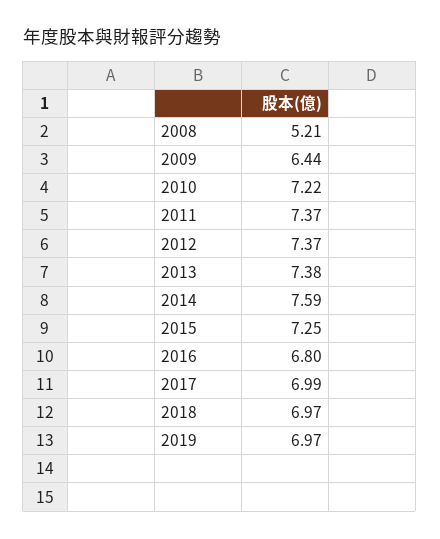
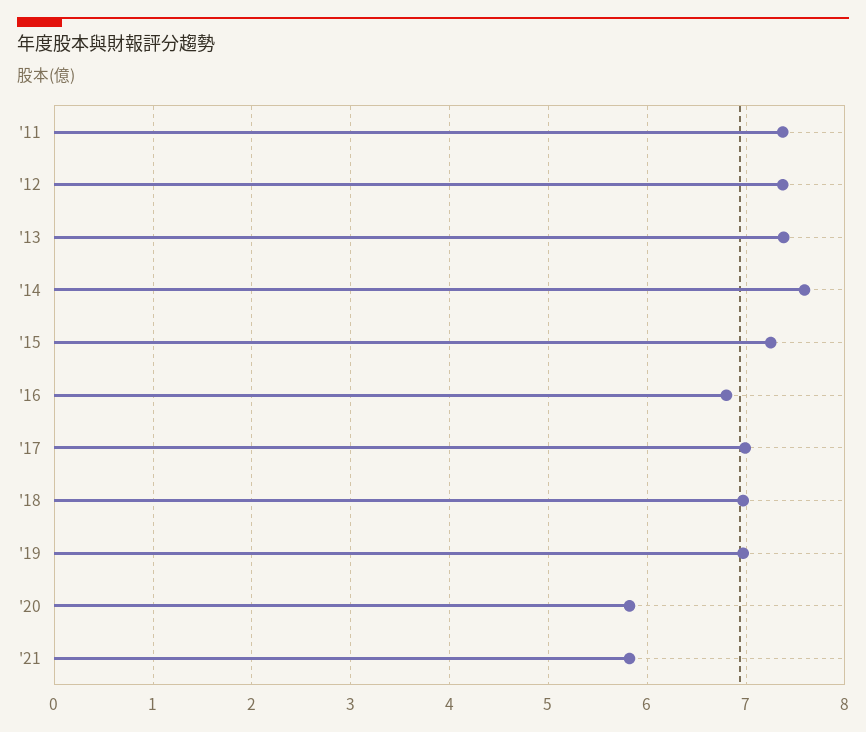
2008: 5.21 -> none
2009: 6.44 -> none
2010: 7.22 -> none
'20: none -> 5.8
'21: none -> 5.8

